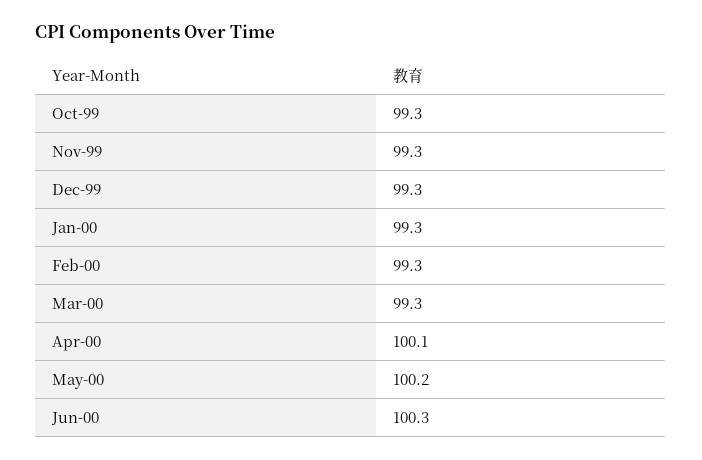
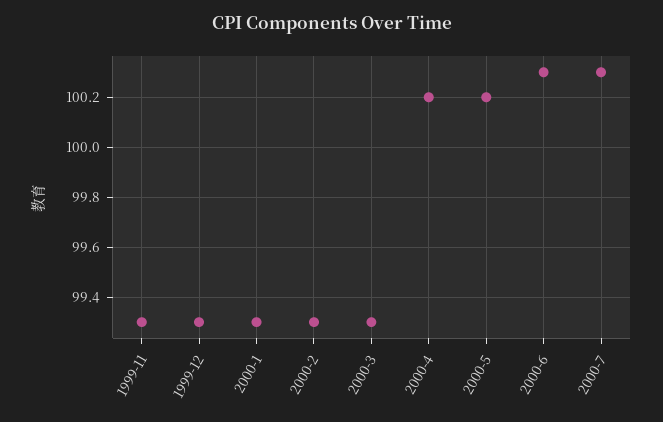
Oct-99: 99.3 -> none
Apr-00: 100.1 -> 100.2
2000-7: none -> 100.3

